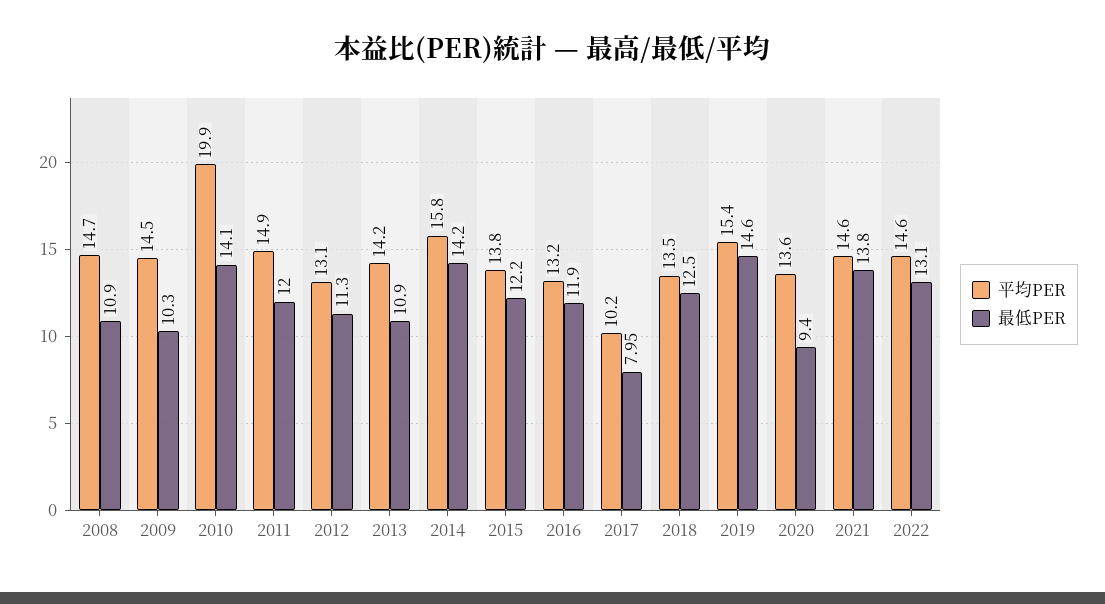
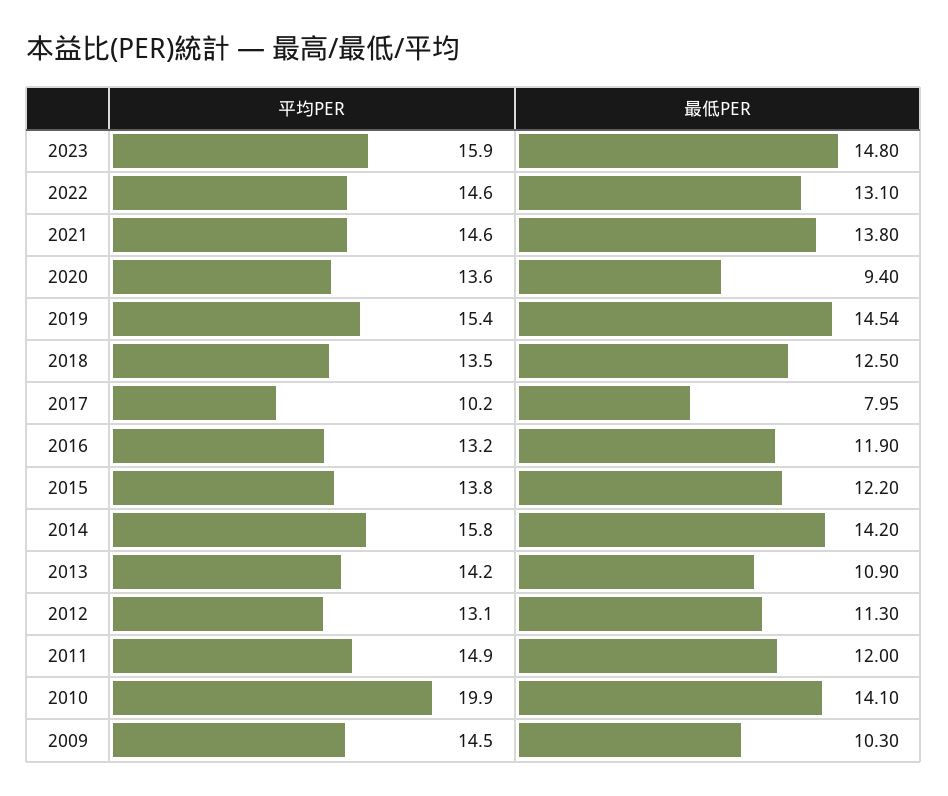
平均PER, 2008: 14.7 -> none
最低PER, 2008: 10.9 -> none
最低PER, 2019: 14.6 -> 14.54
平均PER, 2023: none -> 15.9
最低PER, 2023: none -> 14.8

